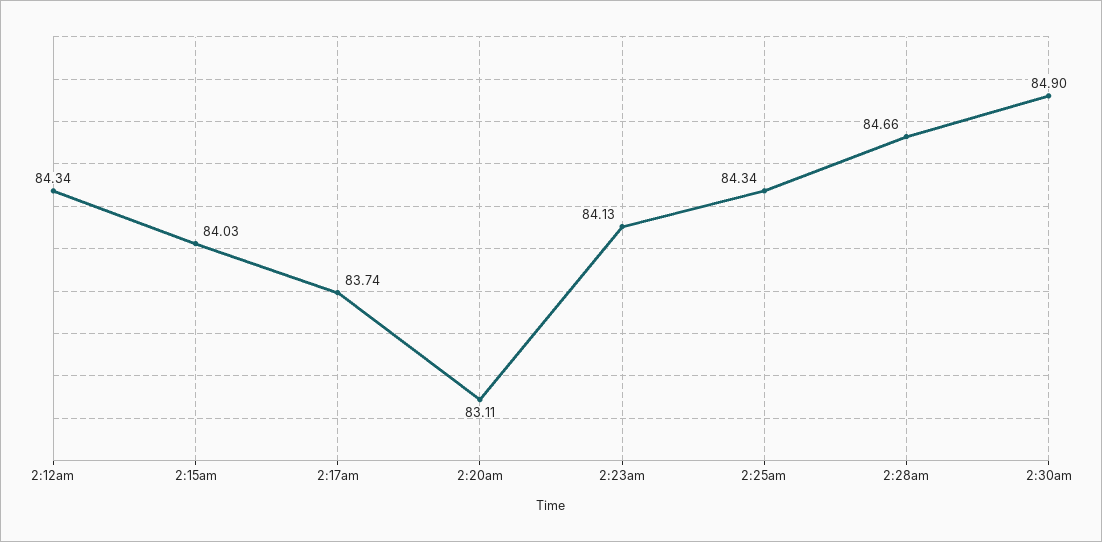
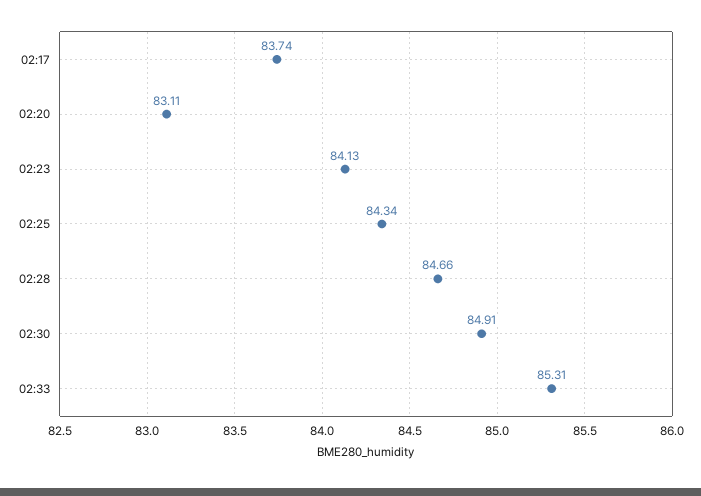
2:12am: 84.34 -> none
2:15am: 84.03 -> none
2:30am: 84.9 -> 84.91
02:33: none -> 85.31

